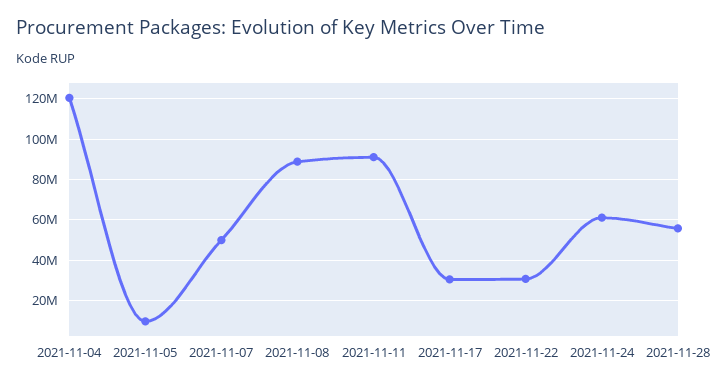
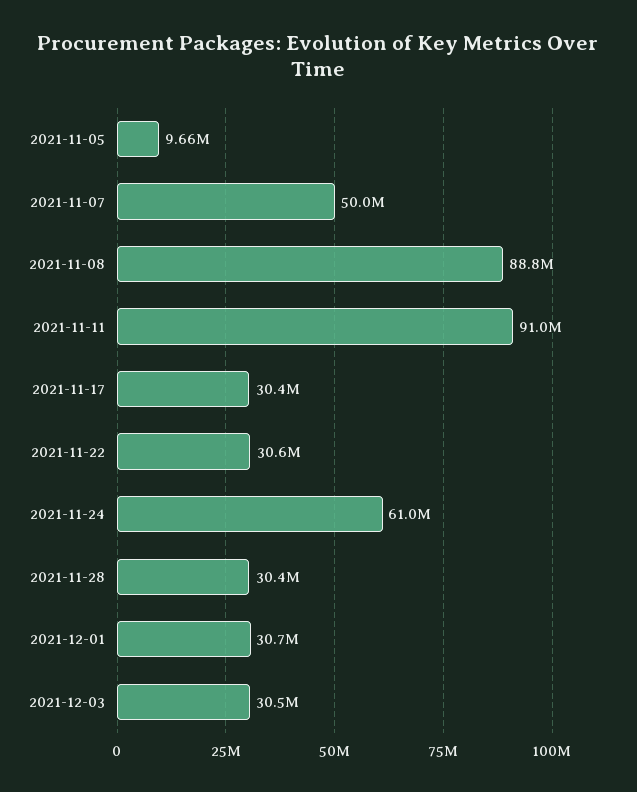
2021-11-04: 120000000 -> none
2021-11-28: 55000000 -> 30400000
2021-12-01: none -> 30700000
2021-12-03: none -> 30500000

